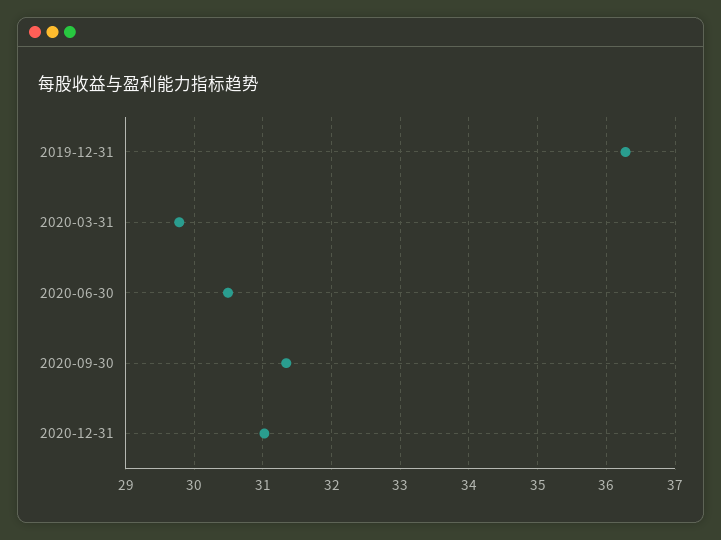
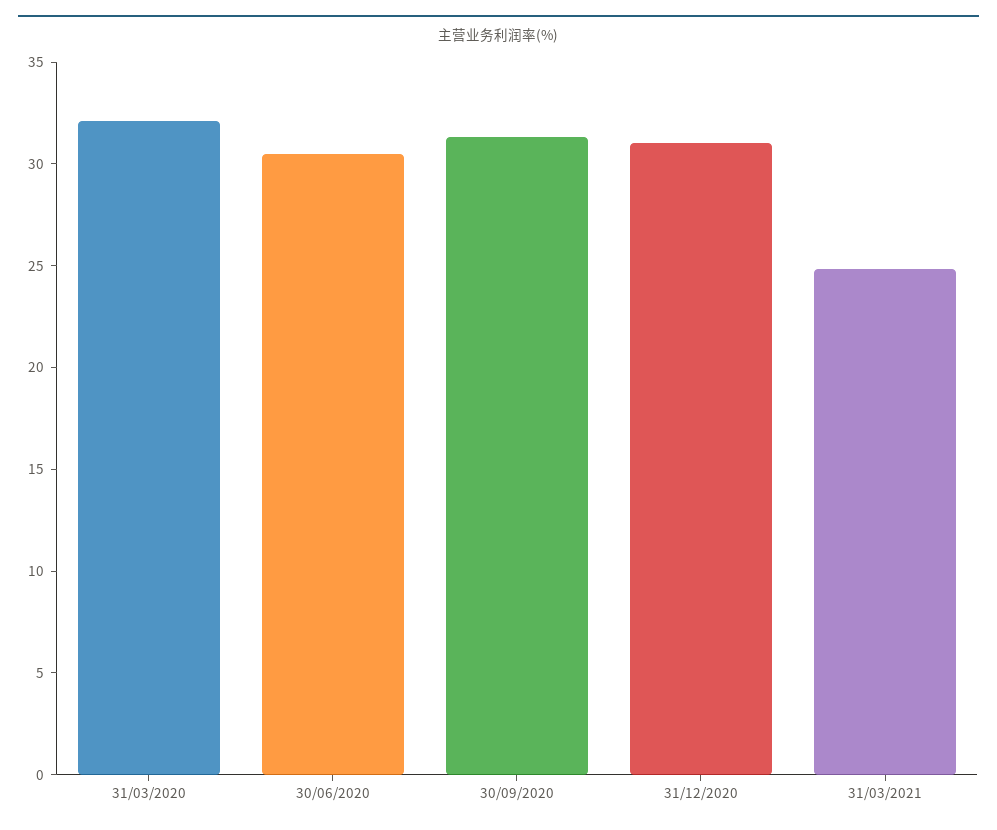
2019-12-31: 36.3 -> none
2020-03-31: 29.8 -> 32
31/03/2021: none -> 25

